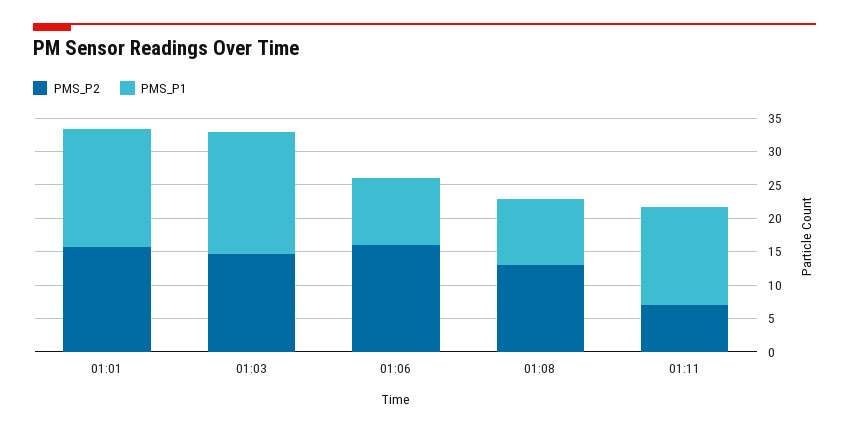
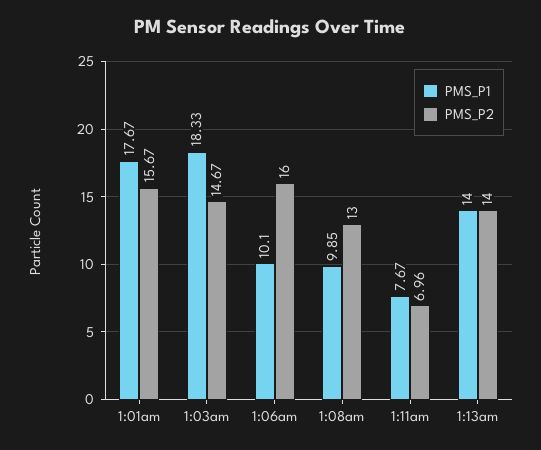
PMS_P1, 01:11: 15 -> 7.67
PMS_P1, 1:13am: none -> 14
PMS_P2, 1:13am: none -> 14

